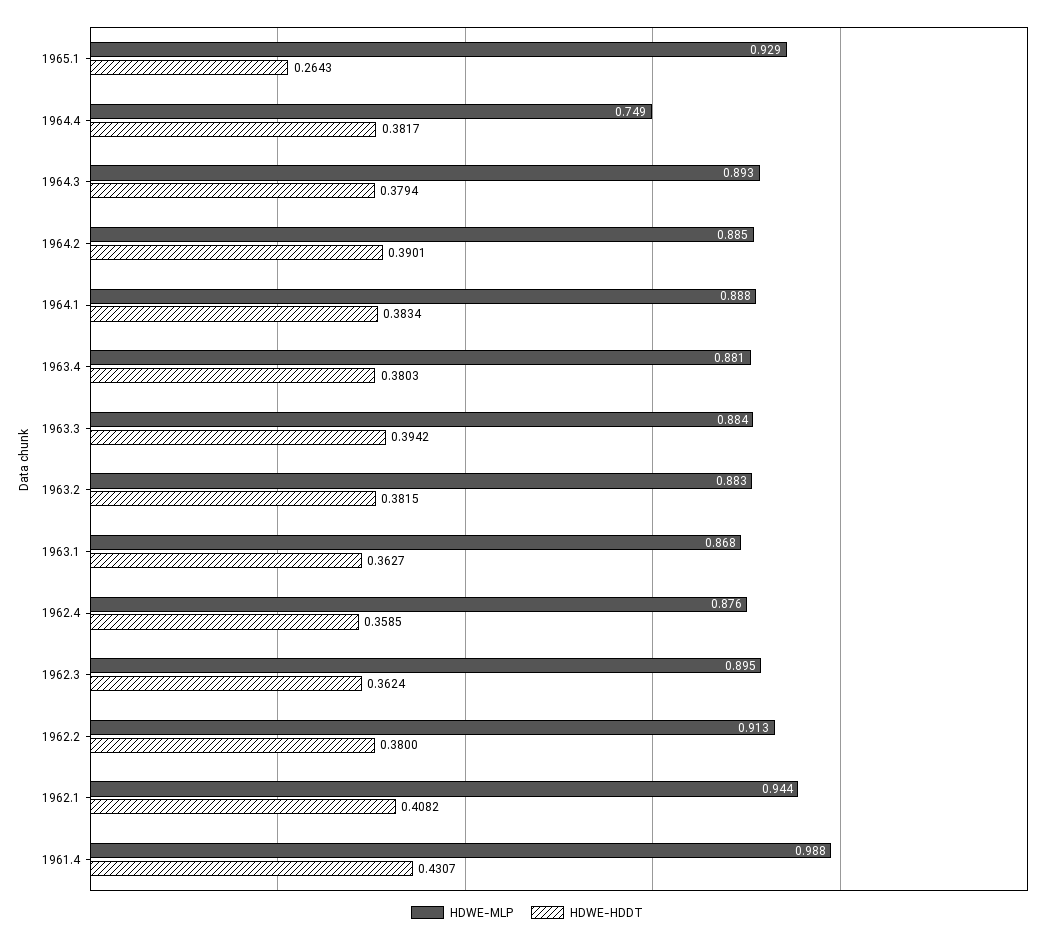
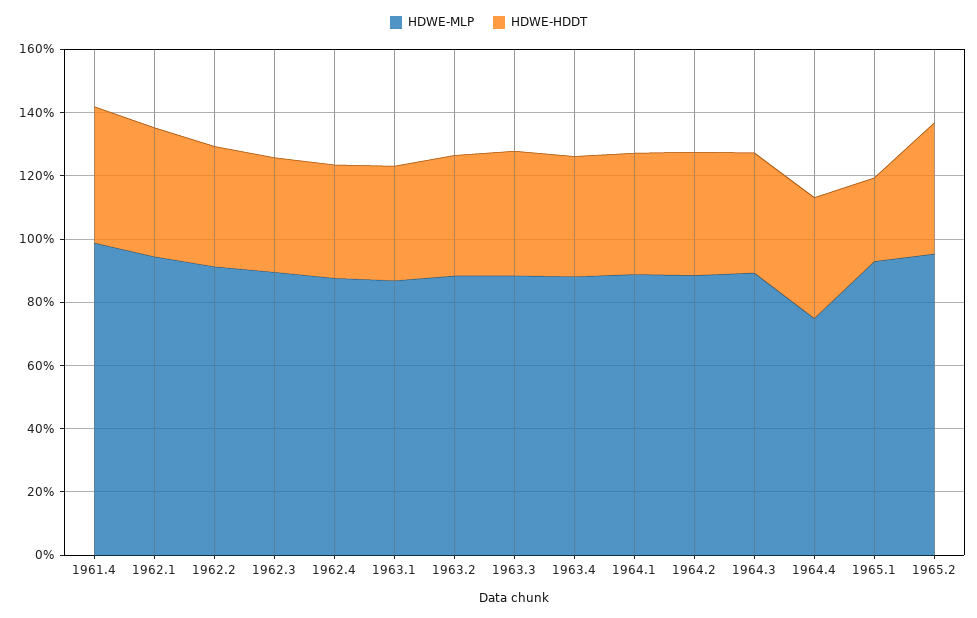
HDWE-MLP, 1965.2: none -> 0.95
HDWE-HDDT, 1965.2: none -> 0.4

